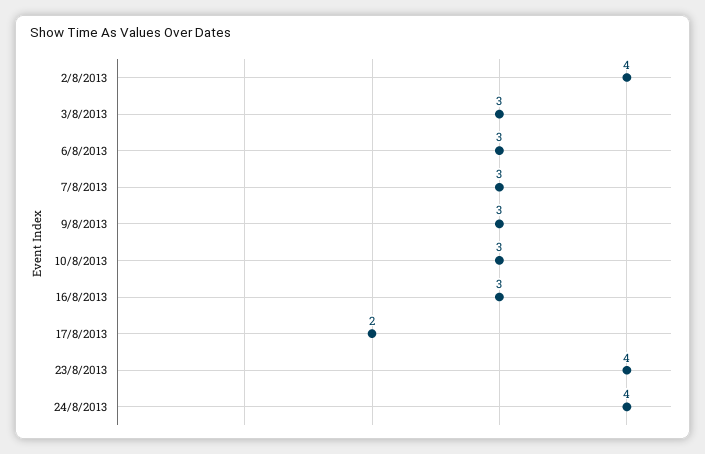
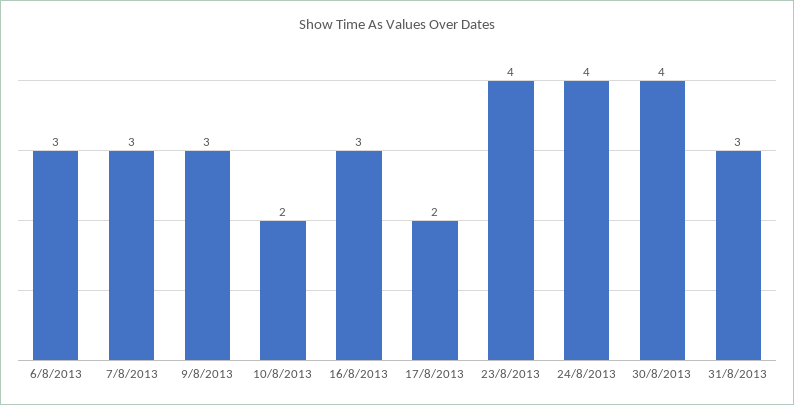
2/8/2013: 4 -> none
3/8/2013: 3 -> none
10/8/2013: 3 -> 2
30/8/2013: none -> 4
31/8/2013: none -> 3

